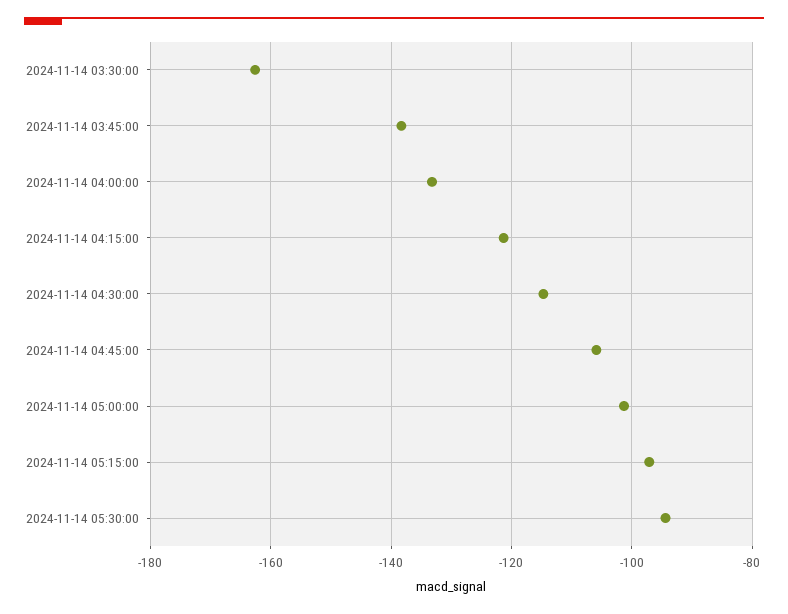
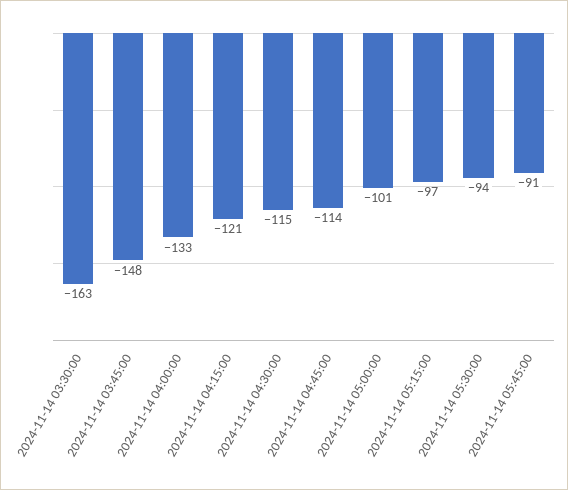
2024-11-14 03:45:00: -138 -> -148
2024-11-14 04:45:00: -106 -> -114
2024-11-14 05:45:00: none -> -91

